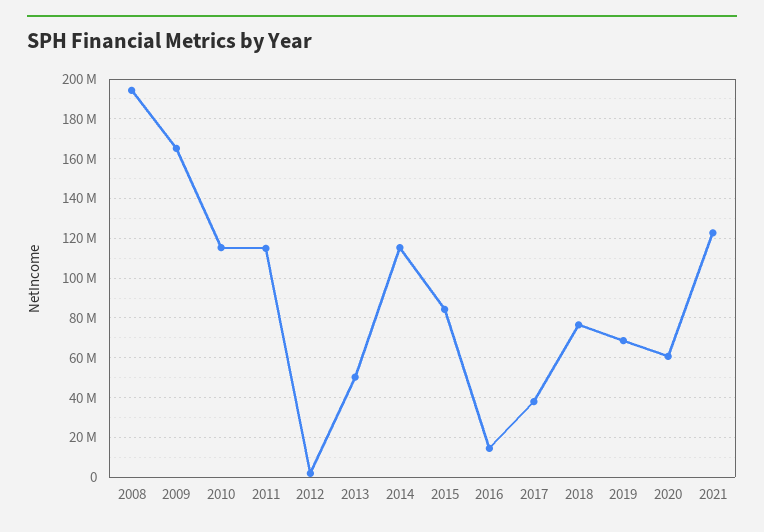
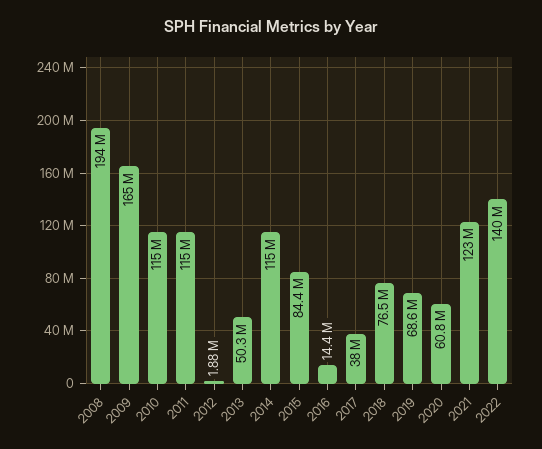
2022: none -> 140000000

